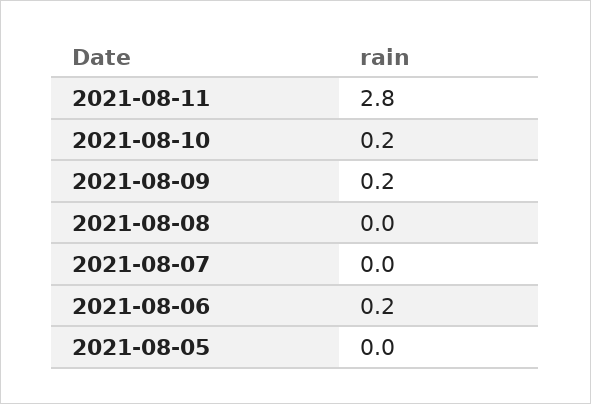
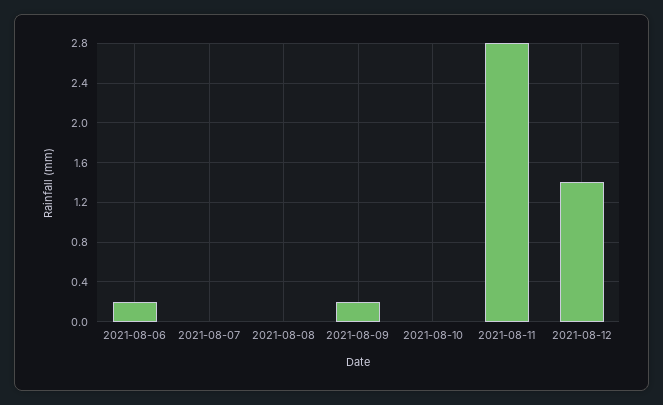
2021-08-10: 0.2 -> 0
2021-08-05: 0 -> none
2021-08-12: none -> 1.4

